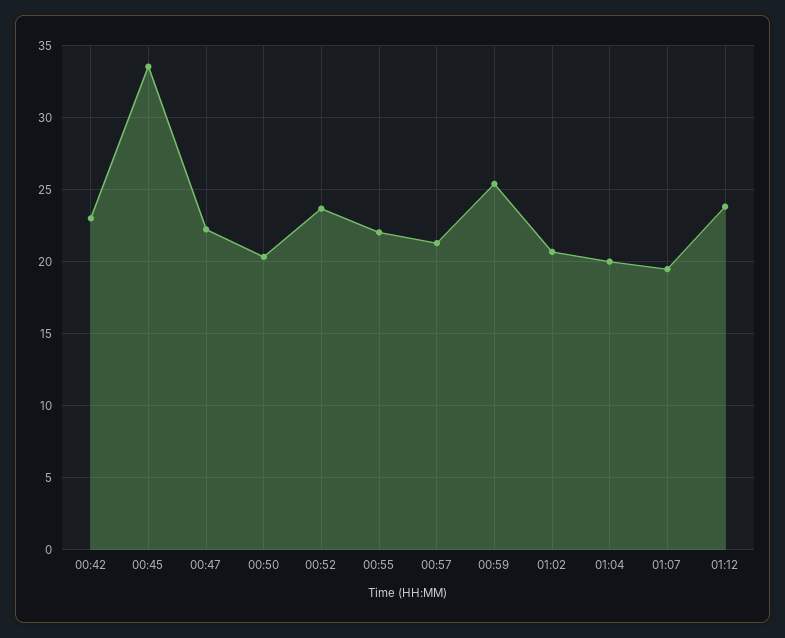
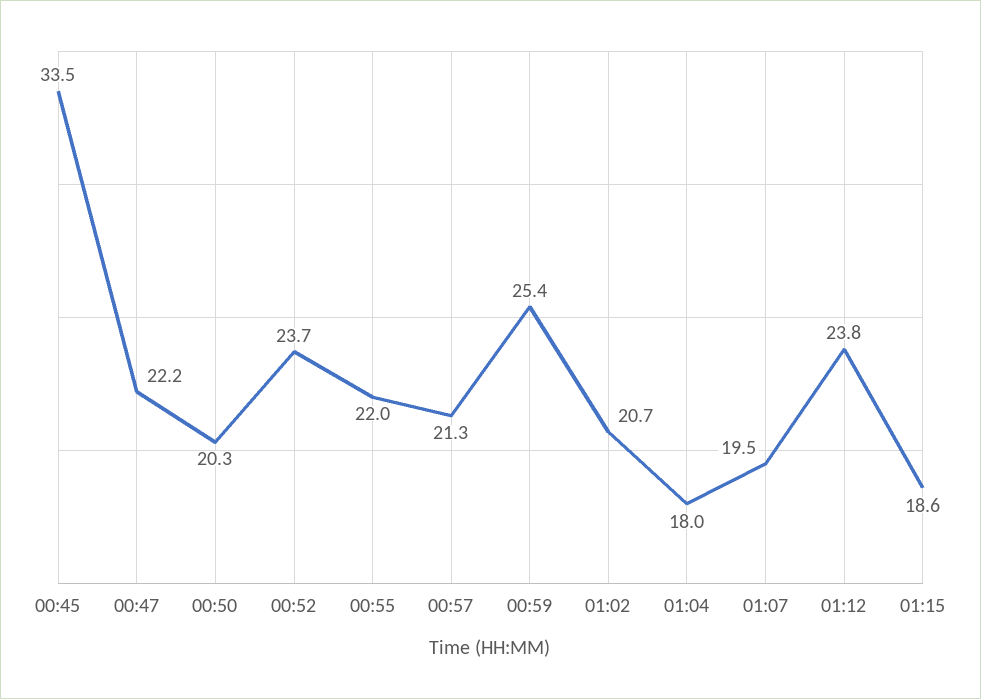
00:42: 23 -> none
01:04: 20 -> 18
01:15: none -> 18.6

